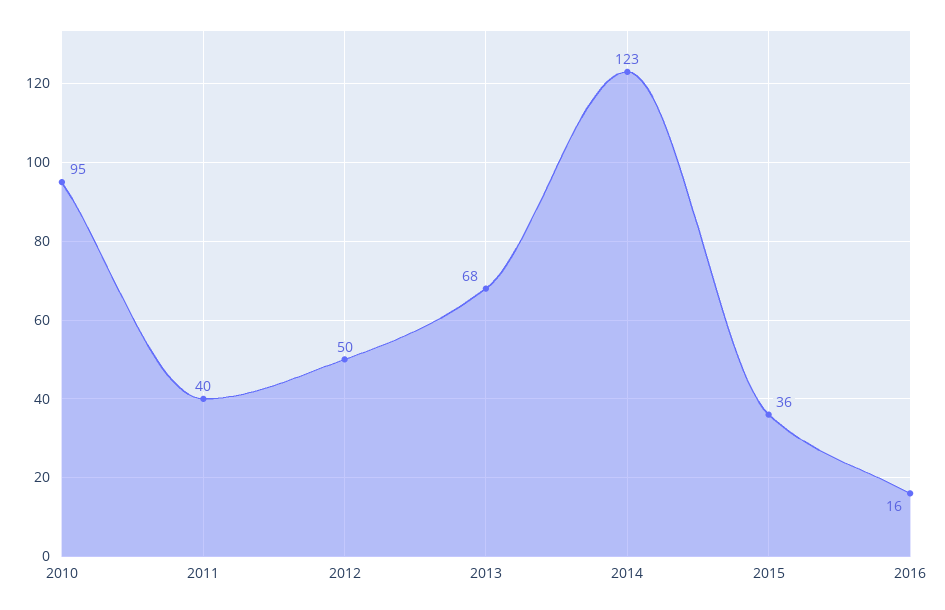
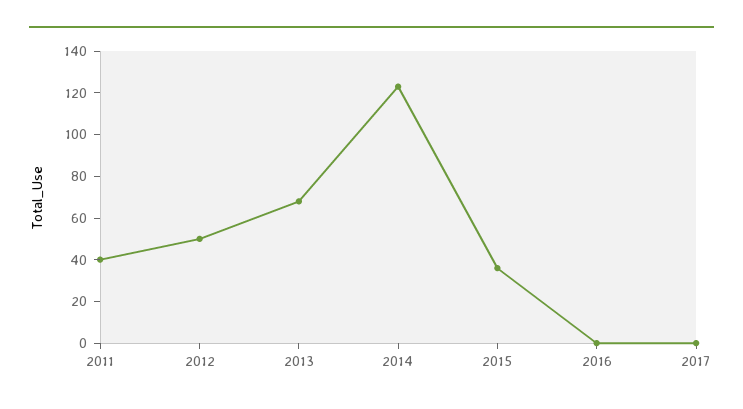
2010: 95 -> none
2016: 16 -> 0
2017: none -> 0

